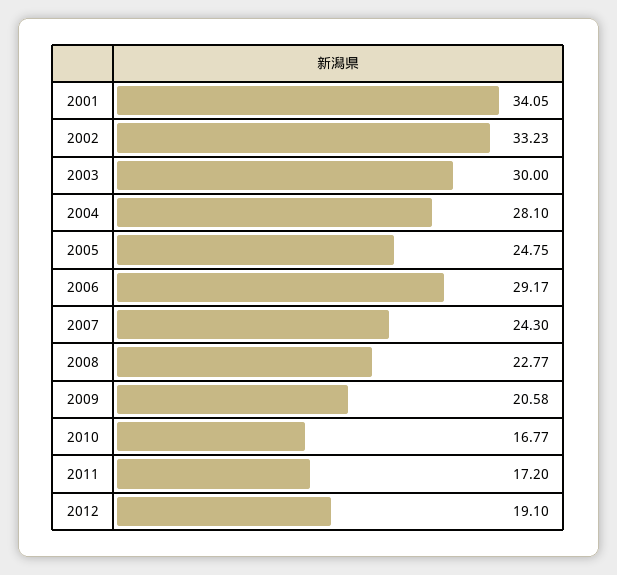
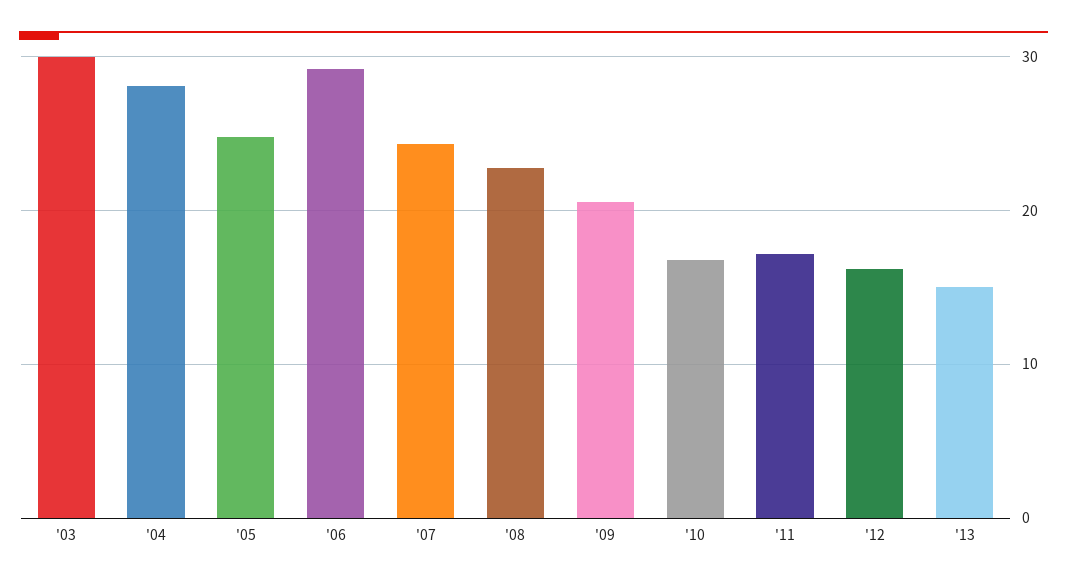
2001: 34.05 -> none
2002: 33.23 -> none
2012: 19.1 -> 16
'13: none -> 15

